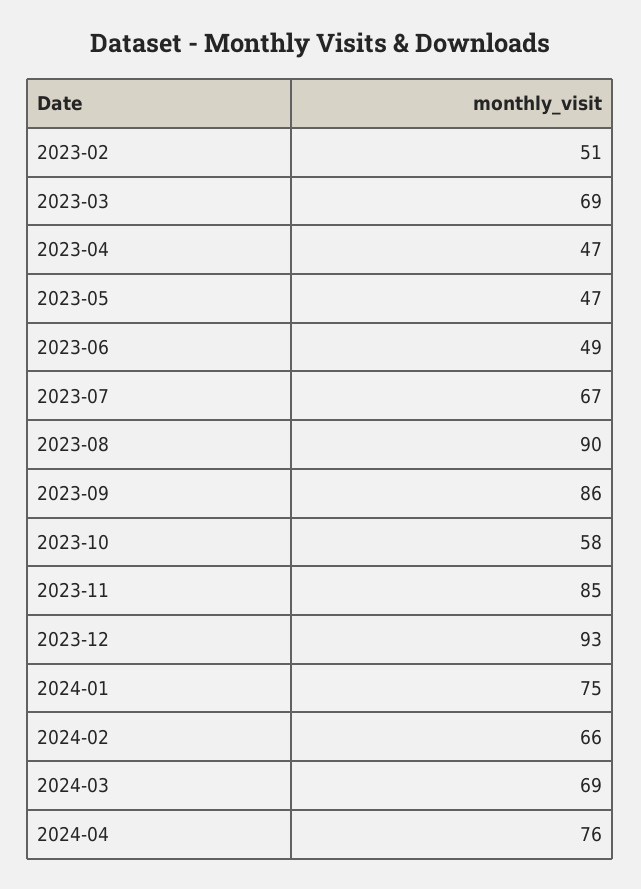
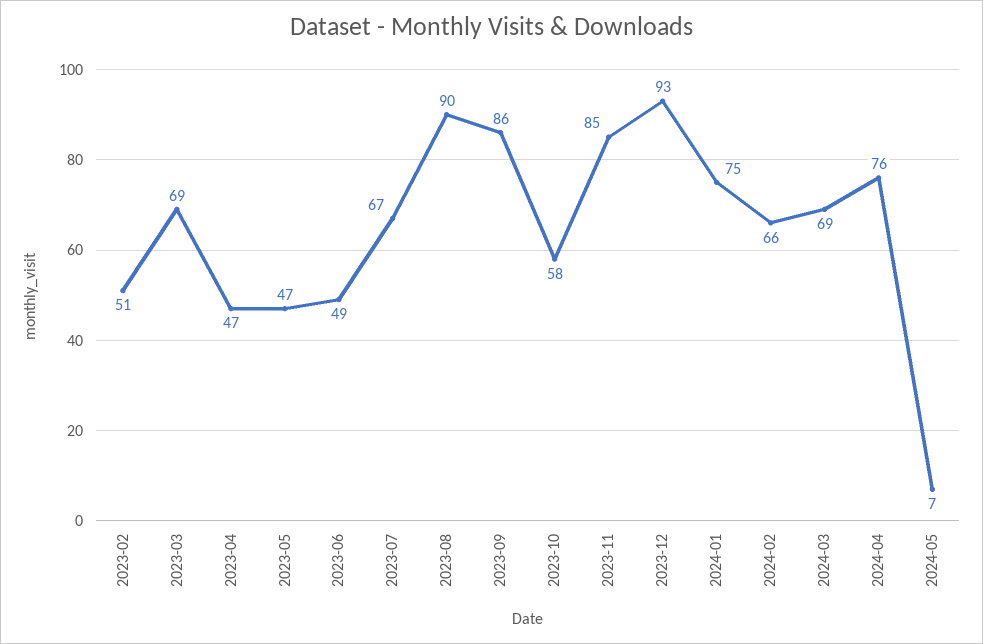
2024-05: none -> 7

